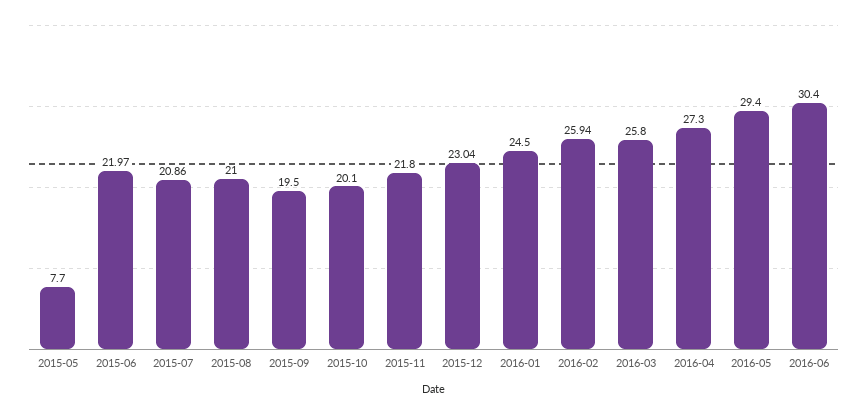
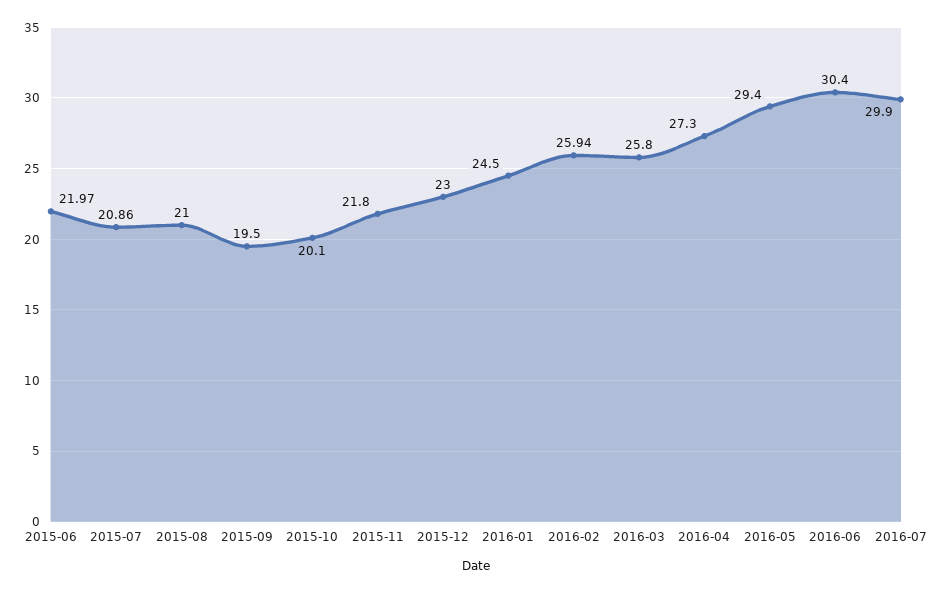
2015-05: 7.7 -> none
2015-12: 23.04 -> 23
2016-07: none -> 29.9

